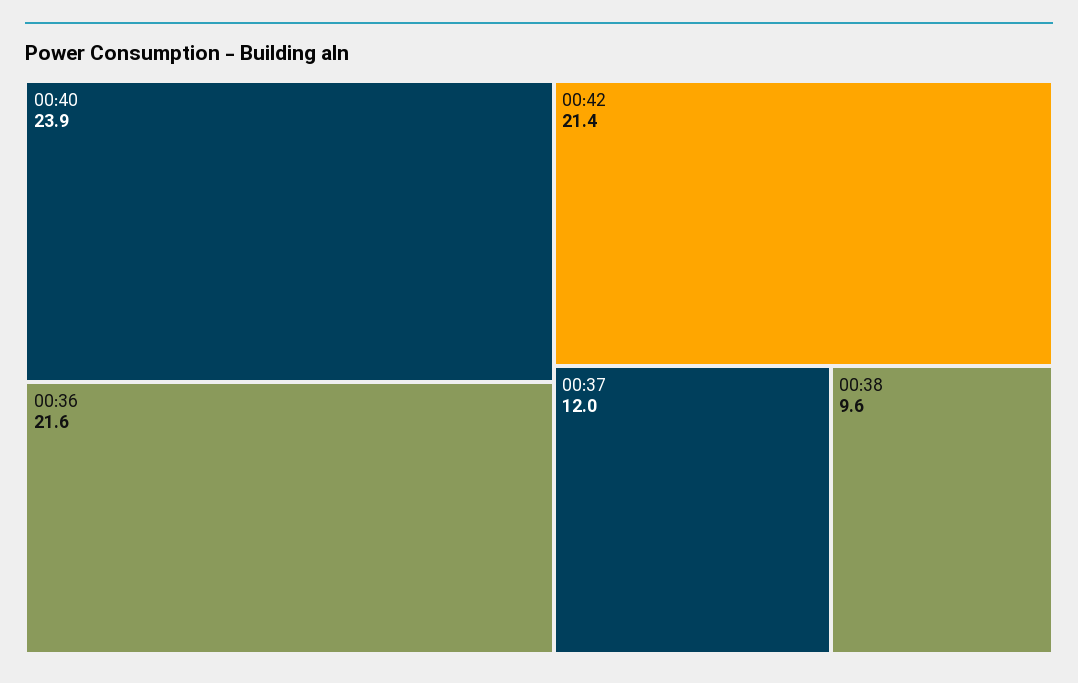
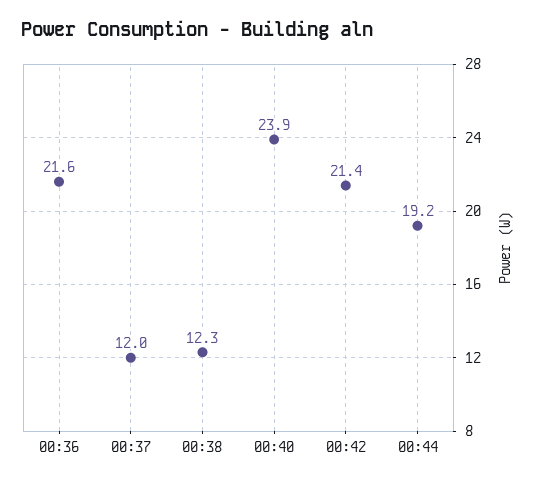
00:38: 9.6 -> 12.3
00:44: none -> 19.2

